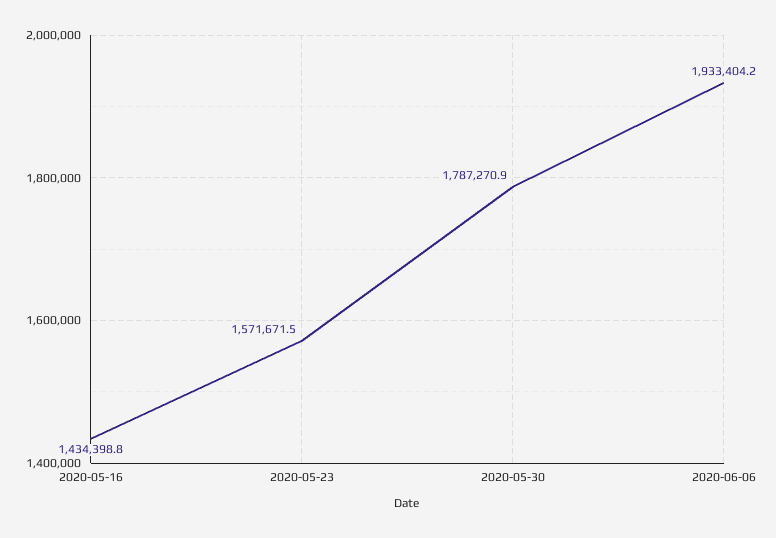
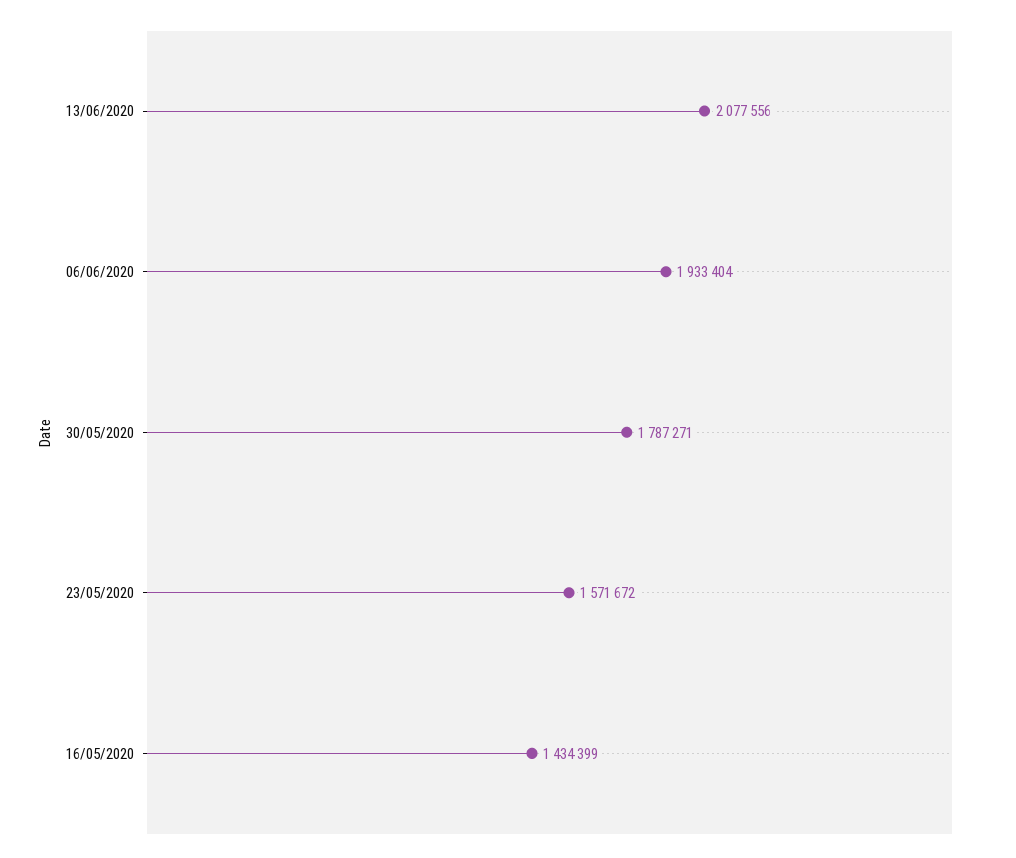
13/06/2020: none -> 2077556

